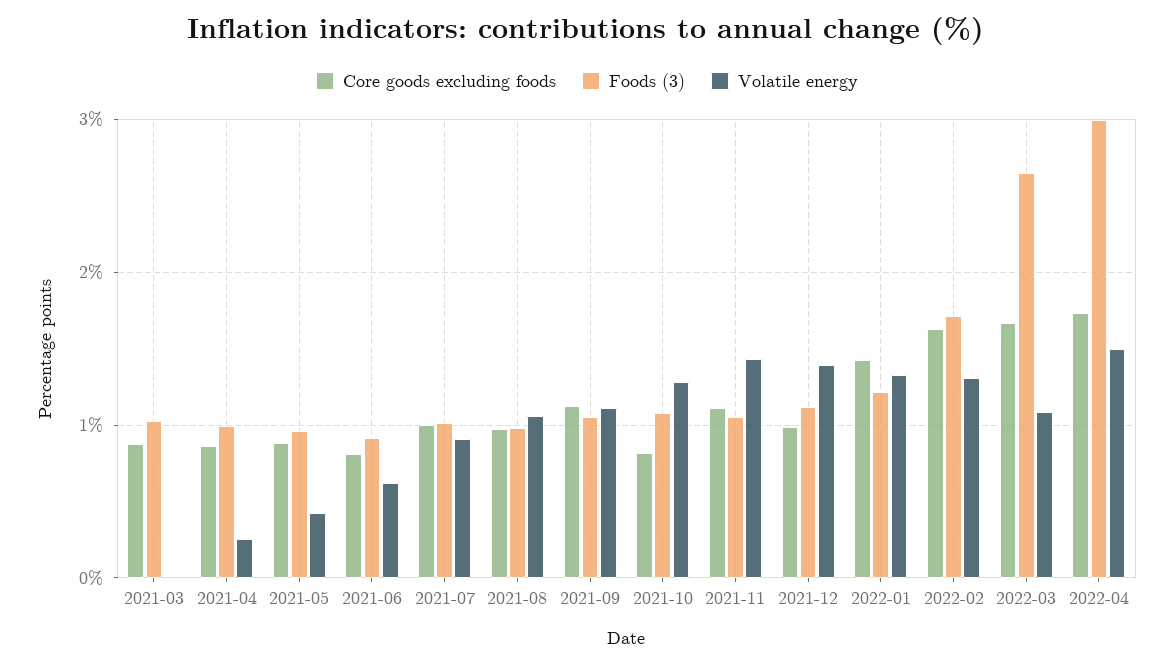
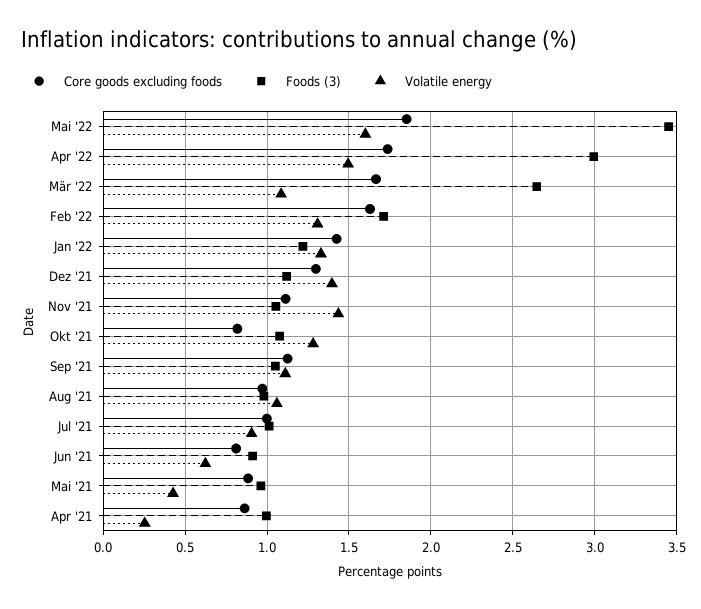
Core goods excluding foods, 2021-03: 0.9 -> none
Foods (3), 2021-03: 1 -> none
Volatile energy, 2021-03: 0 -> none
Core goods excluding foods, 2021-12: 1 -> 1.3
Core goods excluding foods, Mai '22: none -> 1.85
Foods (3), Mai '22: none -> 3.45
Volatile energy, Mai '22: none -> 1.6

